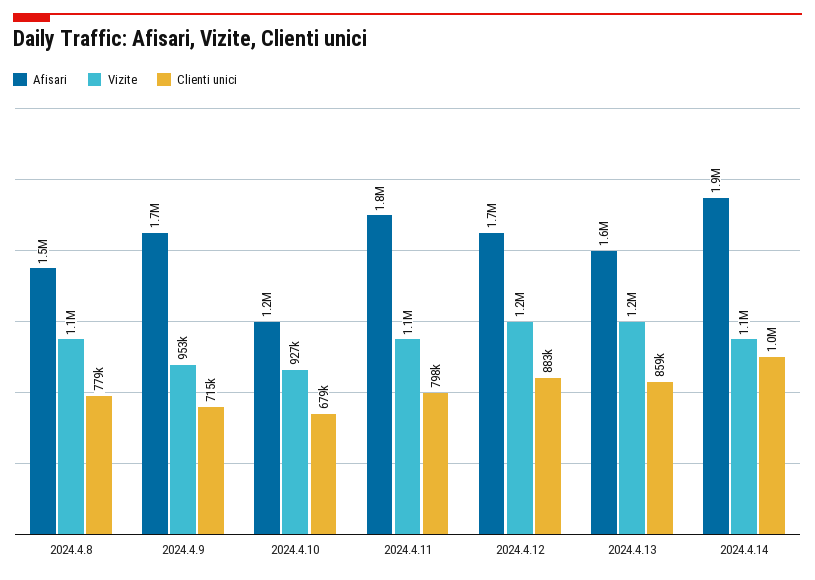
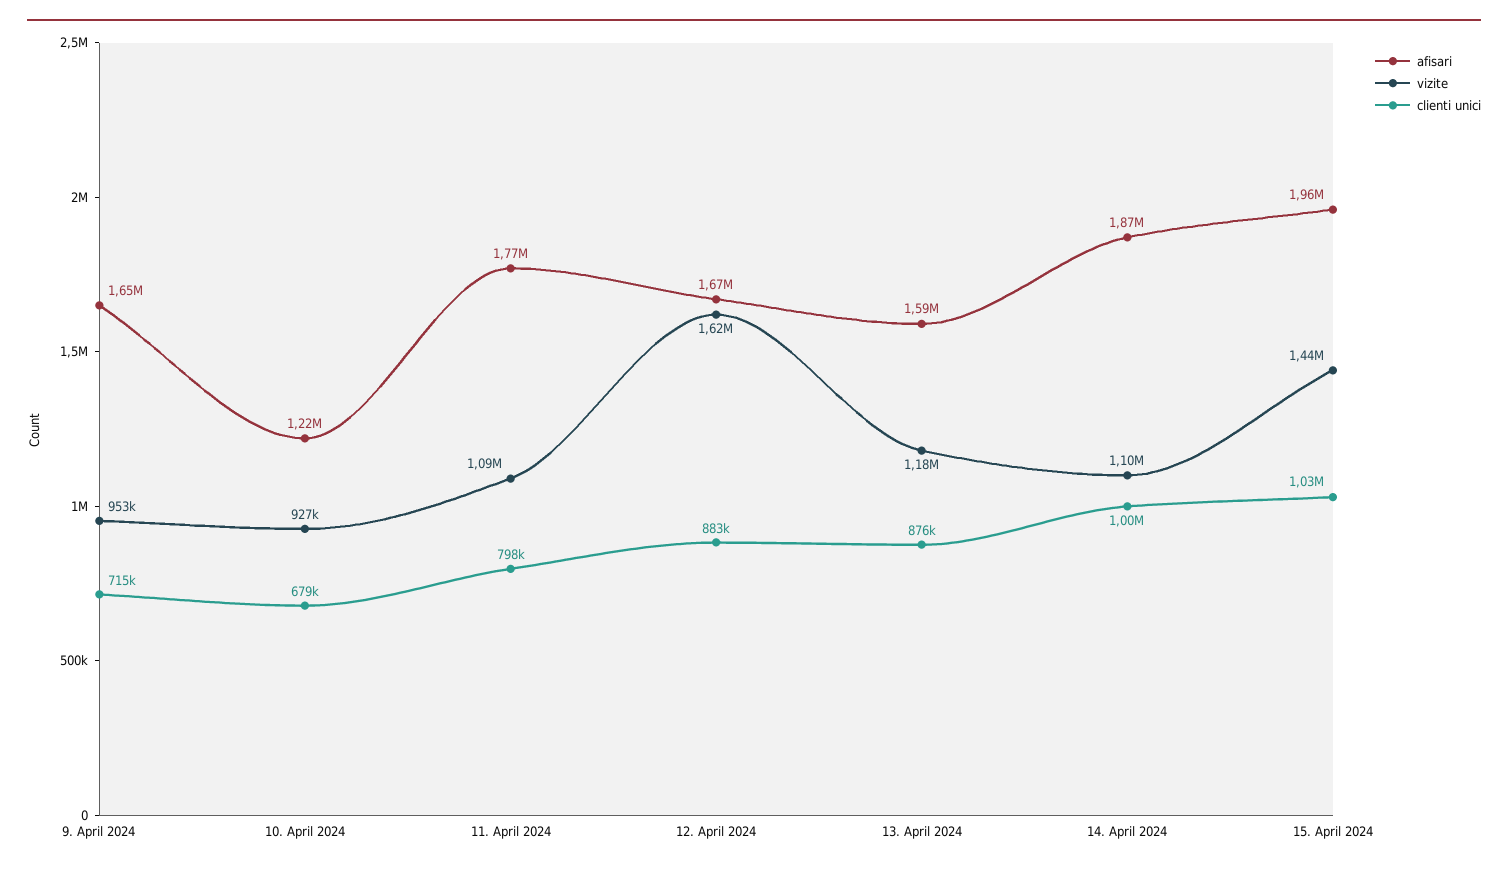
Afisari, 2024.4.8: 1500000 -> none
Vizite, 2024.4.8: 1100000 -> none
Clienti unici, 2024.4.8: 779000 -> none
Vizite, 2024.4.12: 1200000 -> 1620000
Clienti unici, 2024.4.13: 859000 -> 876000
Afisari, 15. April 2024: none -> 1960000
Vizite, 15. April 2024: none -> 1440000
Clienti unici, 15. April 2024: none -> 1030000

